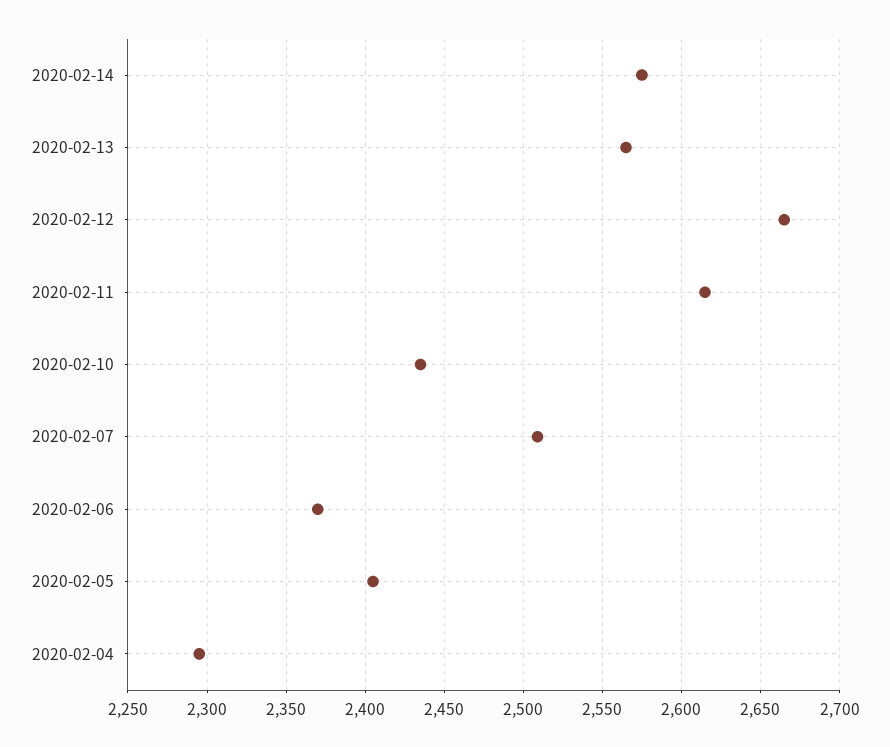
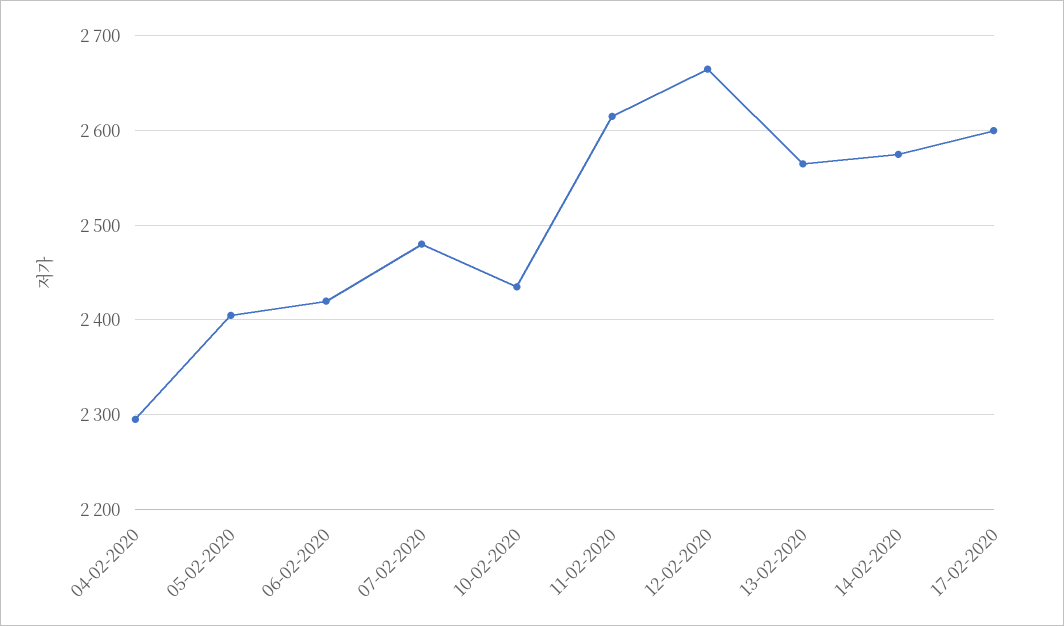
2020-02-07: 2510 -> 2480
2020-02-06: 2370 -> 2420
17-02-2020: none -> 2600

